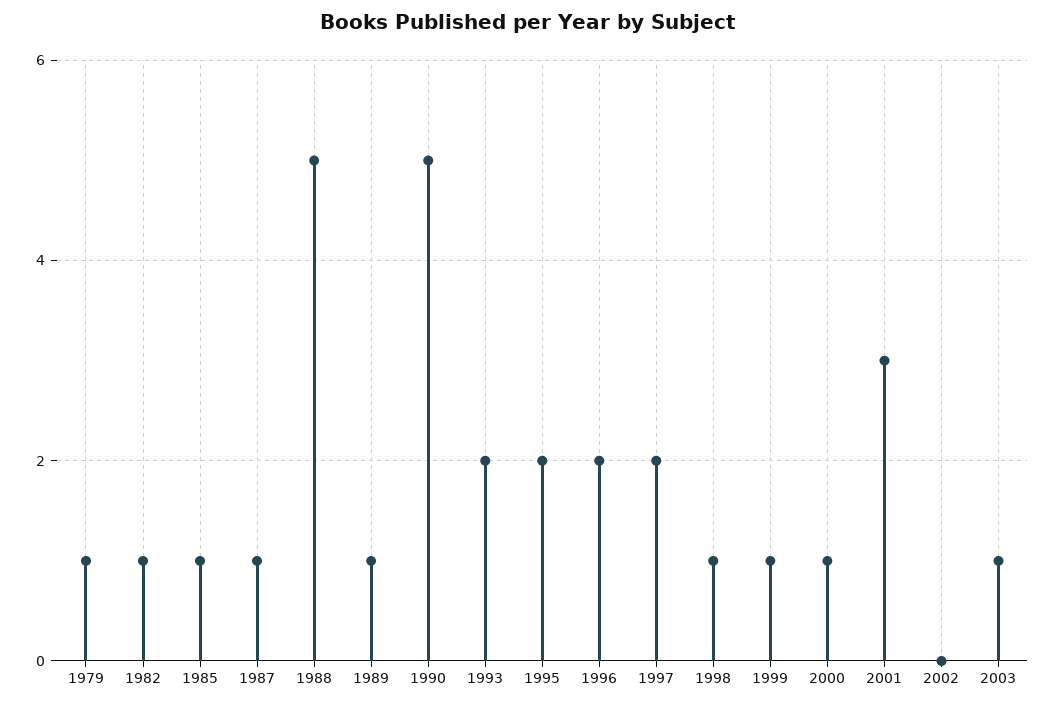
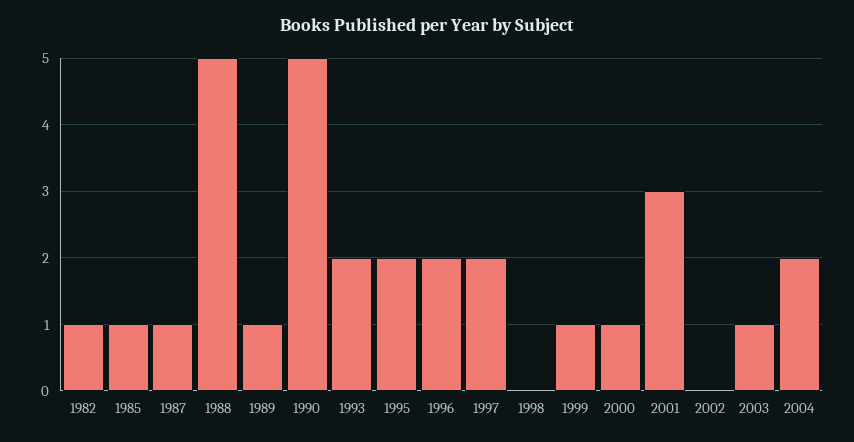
1979: 1 -> none
1998: 1 -> 0
2004: none -> 2

